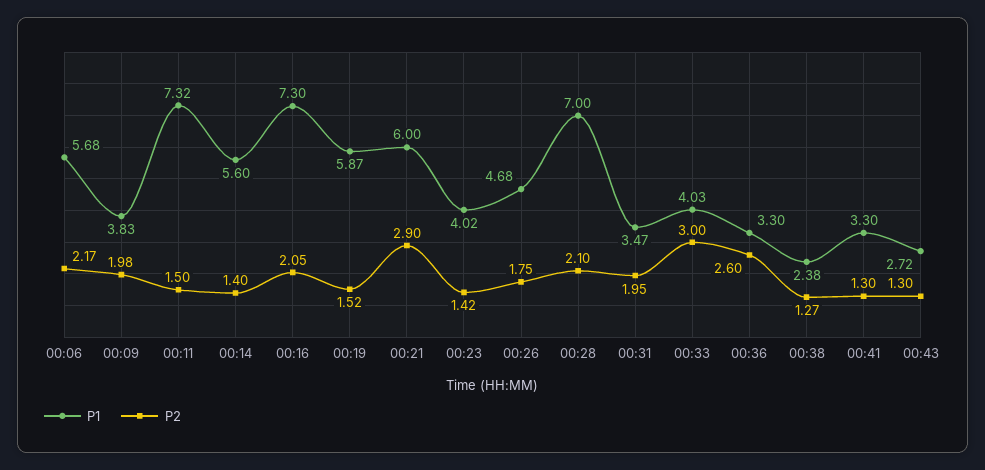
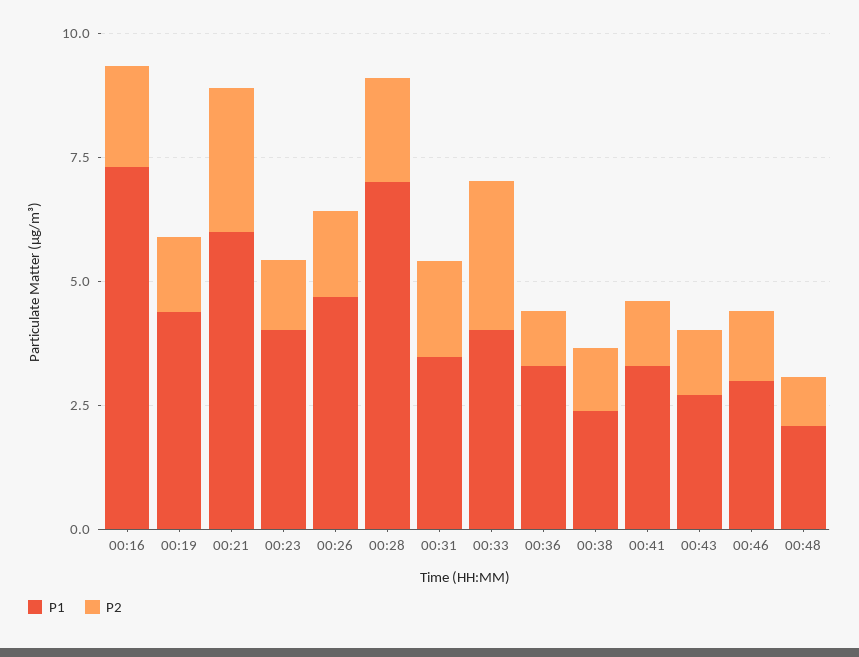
P1, 00:06: 5.68 -> none
P2, 00:06: 2.17 -> none
P1, 00:09: 3.83 -> none
P2, 00:09: 1.98 -> none
P1, 00:11: 7.32 -> none
P2, 00:11: 1.5 -> none
P1, 00:14: 5.6 -> none
P2, 00:14: 1.4 -> none
P1, 00:19: 5.87 -> 4.5
P2, 00:36: 2.6 -> 1
P1, 00:46: none -> 3
P2, 00:46: none -> 1.5
P1, 00:48: none -> 2
P2, 00:48: none -> 1

